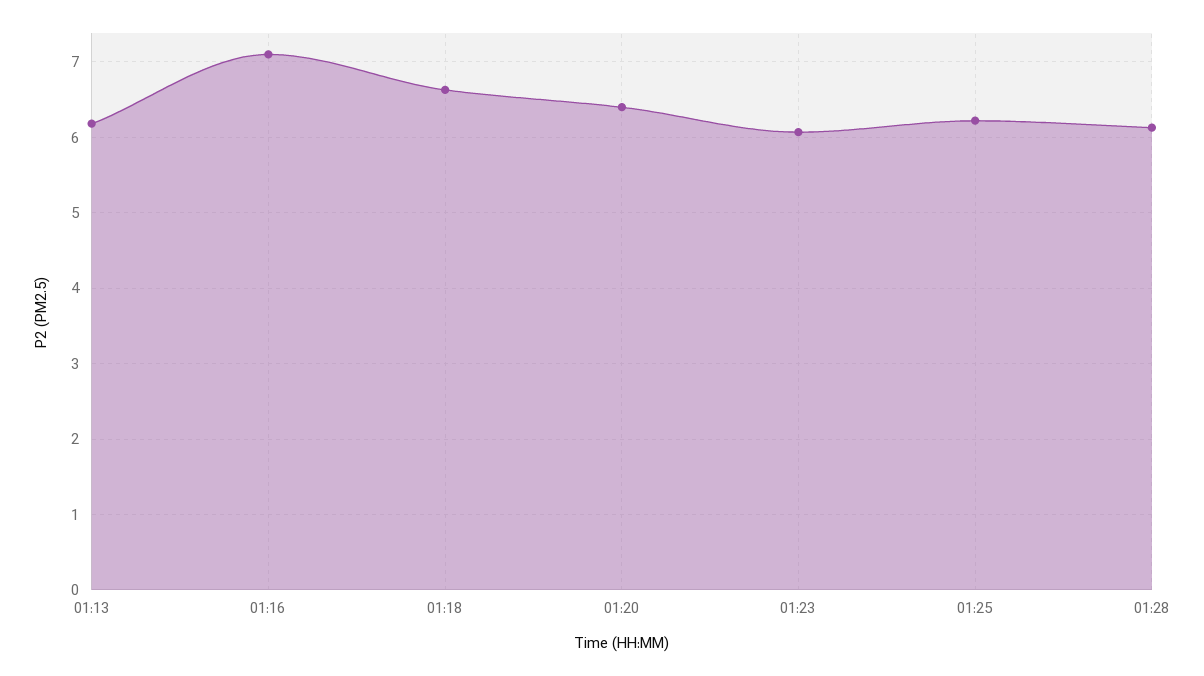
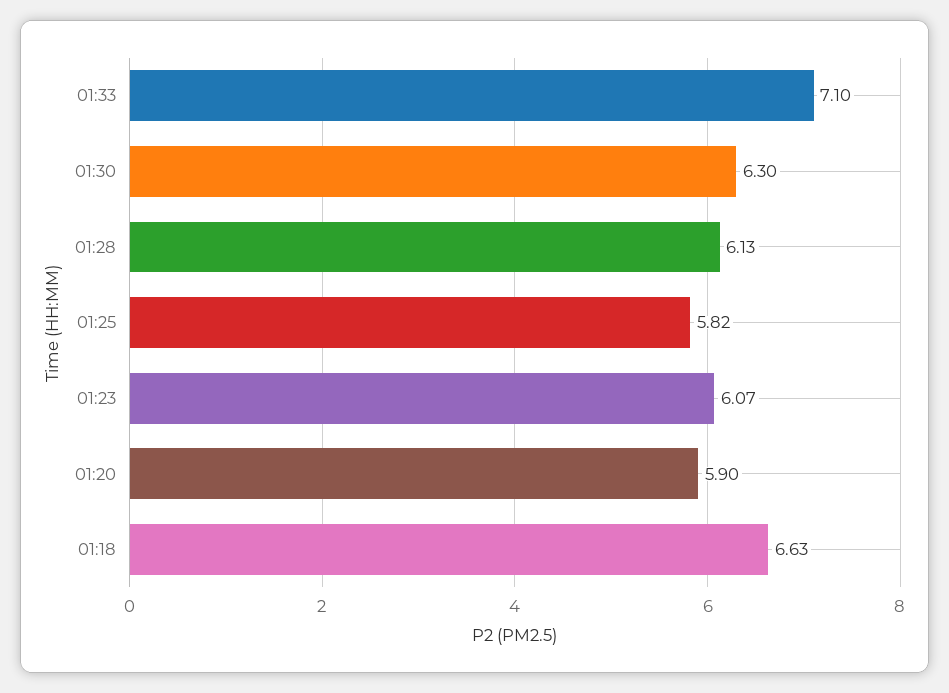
01:13: 6.2 -> none
01:16: 7.1 -> none
01:20: 6.4 -> 5.9
01:25: 6.2 -> 5.82
01:33: none -> 7.1
01:30: none -> 6.3

